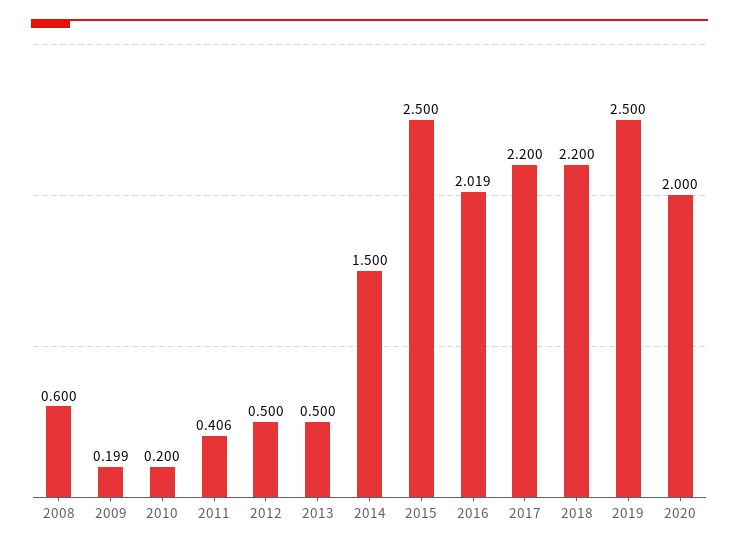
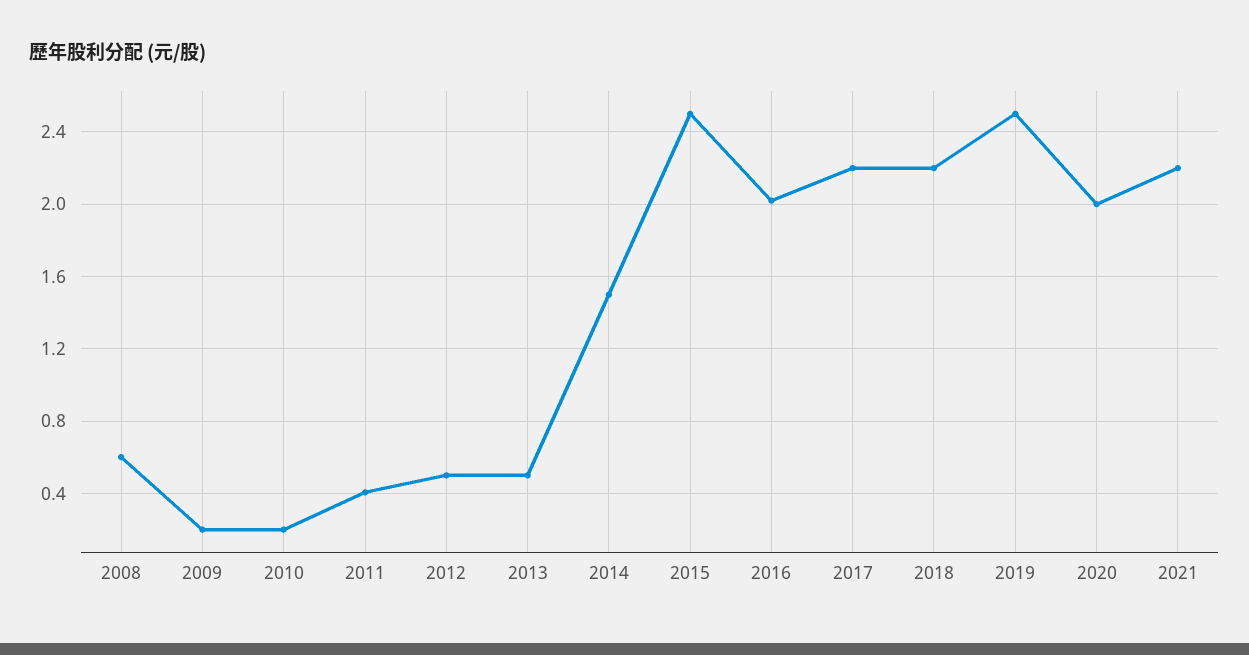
2021: none -> 2.2

